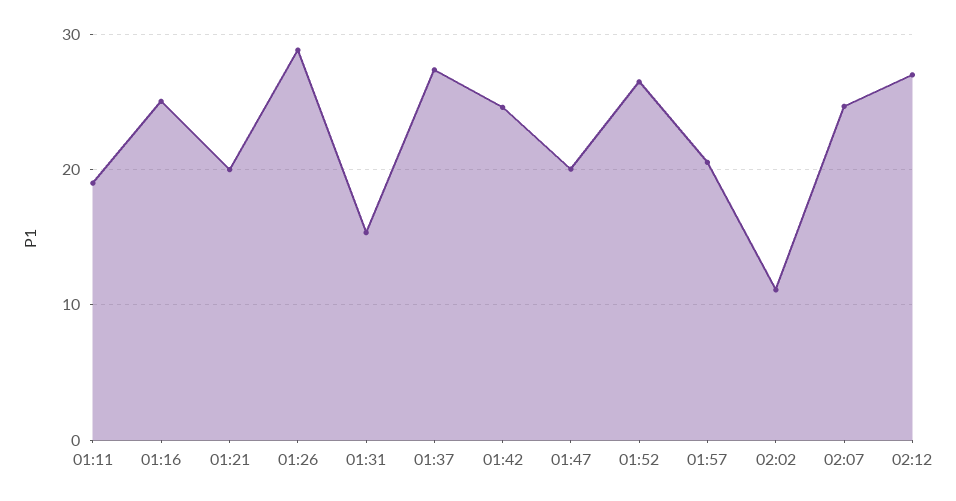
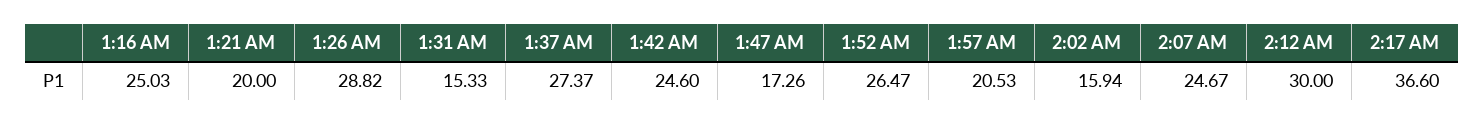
01:11: 19 -> none
01:47: 20 -> 17.26
02:02: 11 -> 15.94
02:12: 27 -> 30
2:17 AM: none -> 36.6

